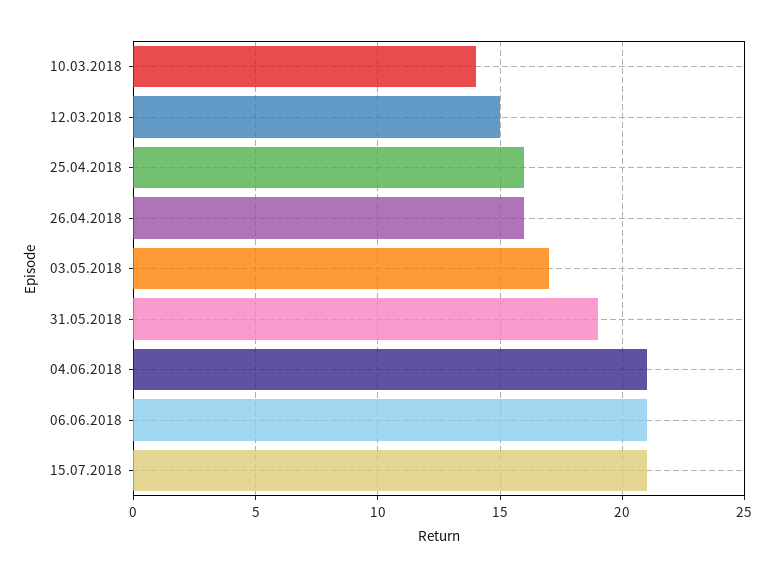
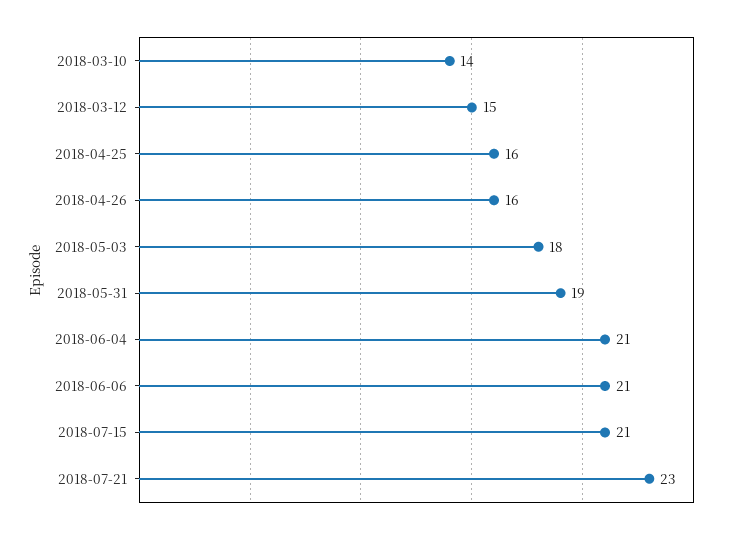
03.05.2018: 17 -> 18
2018-07-21: none -> 23

